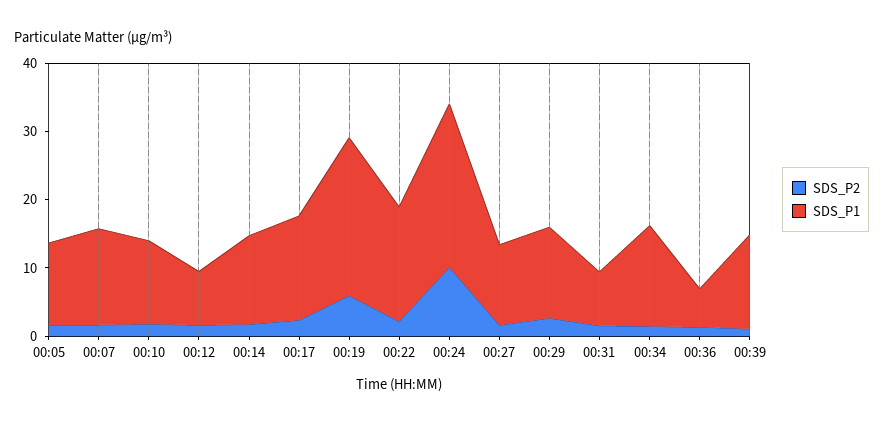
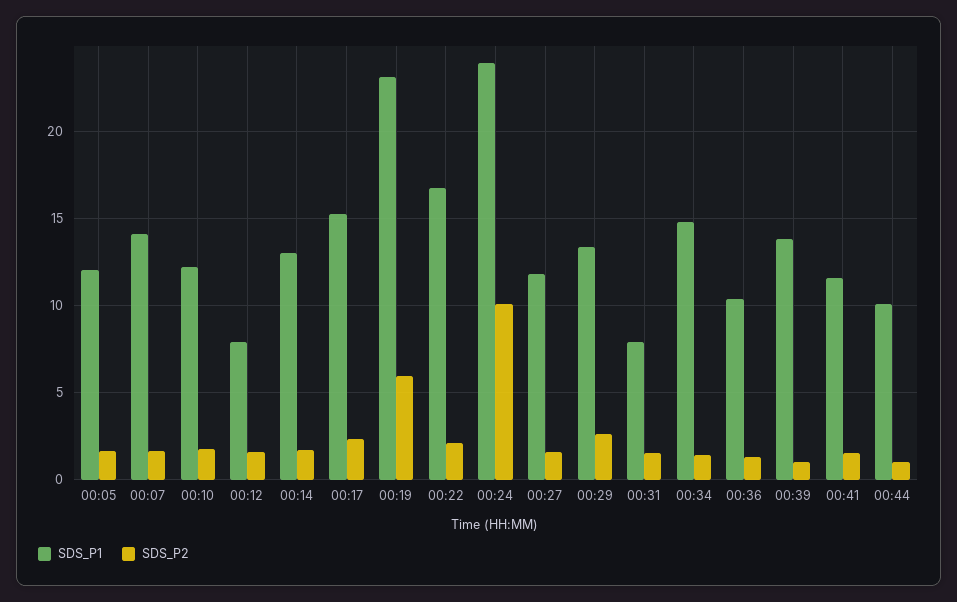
SDS_P1, 00:36: 6 -> 10.5
SDS_P1, 00:41: none -> 11.5
SDS_P2, 00:41: none -> 1.5
SDS_P1, 00:44: none -> 10
SDS_P2, 00:44: none -> 1

